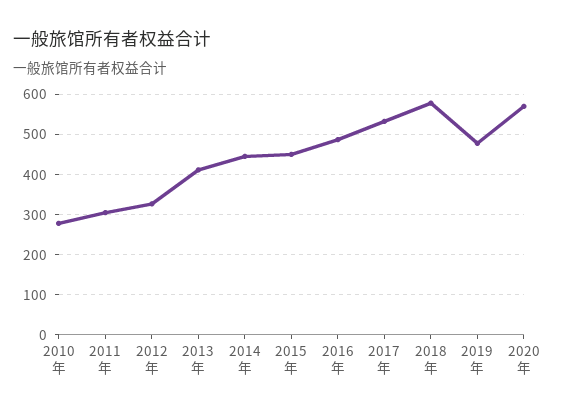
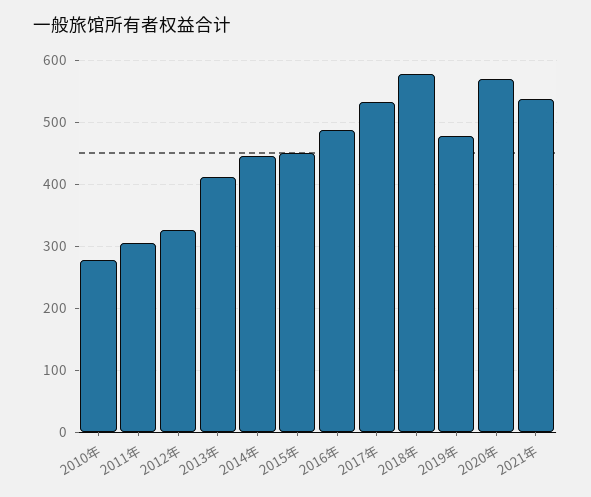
2021年: none -> 540

